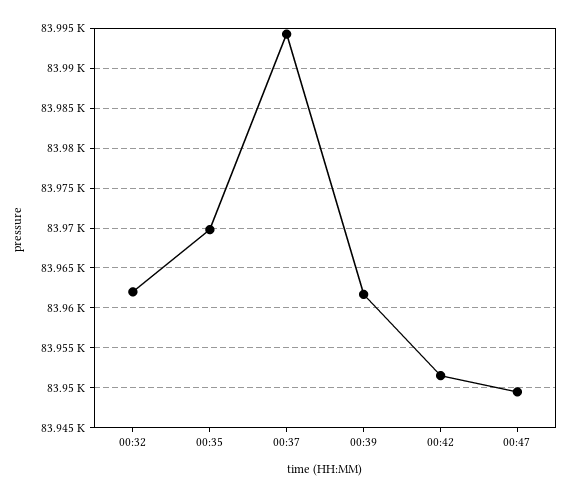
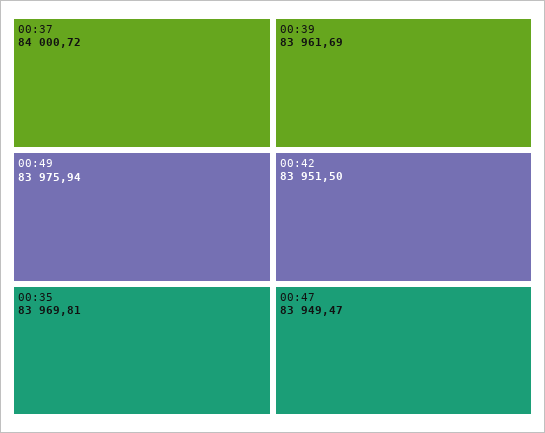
00:32: 83962 -> none
00:37: 83994 -> 84000.72
00:49: none -> 83975.94

